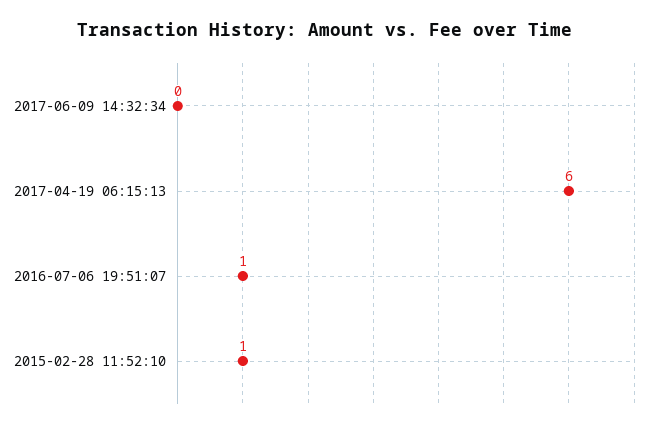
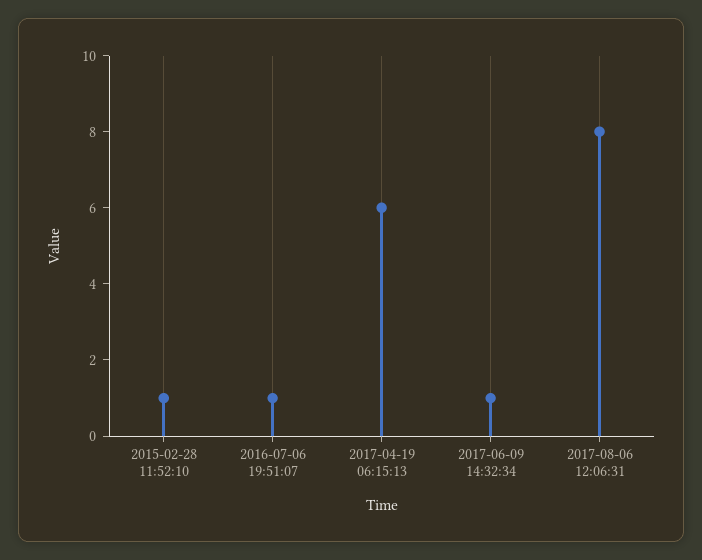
2017-06-09 14:32:34: 0 -> 1
2017-08-06 12:06:31: none -> 8

